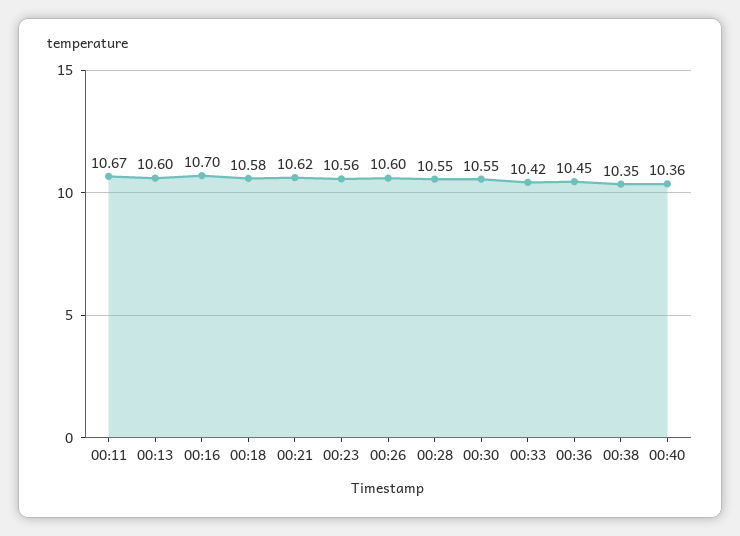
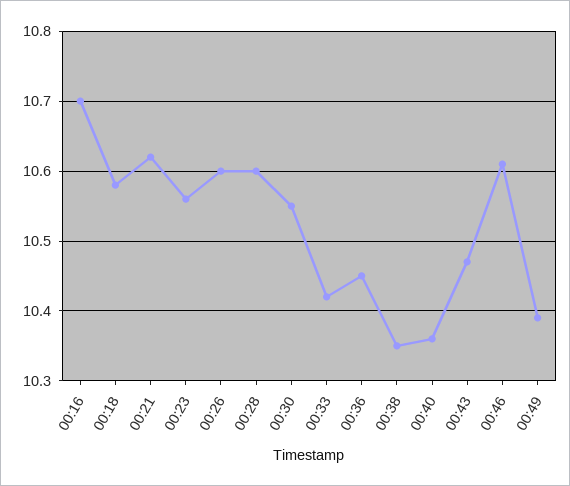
00:11: 10.67 -> none
00:13: 10.6 -> none
00:28: 10.55 -> 10.6
00:43: none -> 10.47
00:46: none -> 10.61
00:49: none -> 10.39

